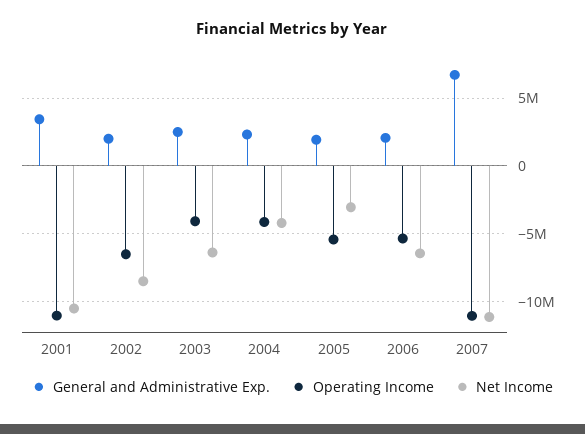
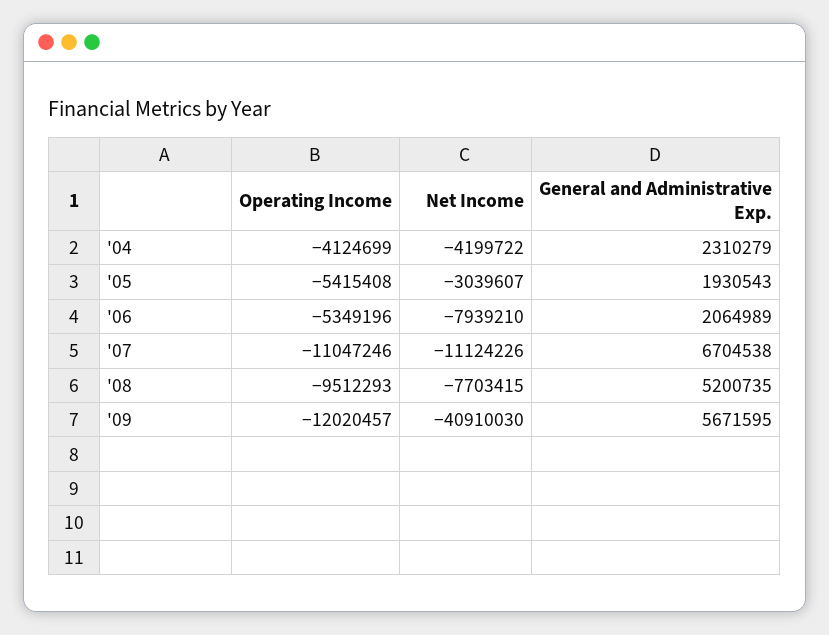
General and Administrative Exp., 2001: 3500000 -> none
Operating Income, 2001: -11000000 -> none
Net Income, 2001: -10500000 -> none
General and Administrative Exp., 2002: 2000000 -> none
Operating Income, 2002: -6500000 -> none
Net Income, 2002: -8500000 -> none
General and Administrative Exp., 2003: 2500000 -> none
Operating Income, 2003: -4000000 -> none
Net Income, 2003: -6500000 -> none
Net Income, 2006: -6500000 -> -7939210
Operating Income, '08: none -> -9512293
Net Income, '08: none -> -7703415
General and Administrative Exp., '08: none -> 5200735
Operating Income, '09: none -> -12020457
Net Income, '09: none -> -40910030
General and Administrative Exp., '09: none -> 5671595

